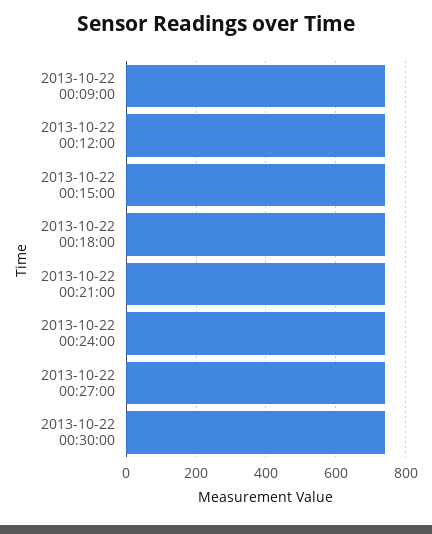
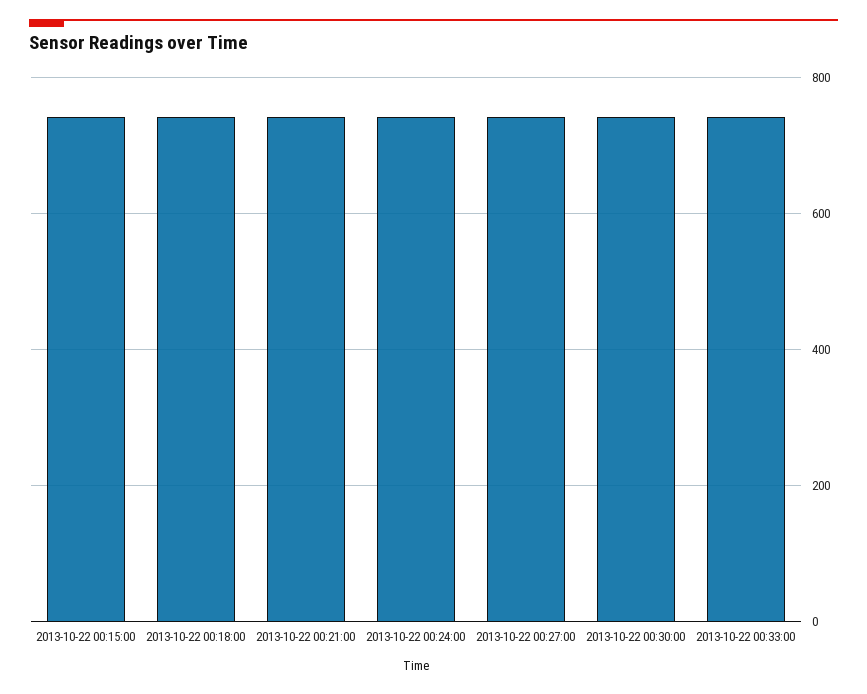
2013-10-22 00:09:00: 740 -> none
2013-10-22 00:12:00: 740 -> none
2013-10-22 00:33:00: none -> 740

